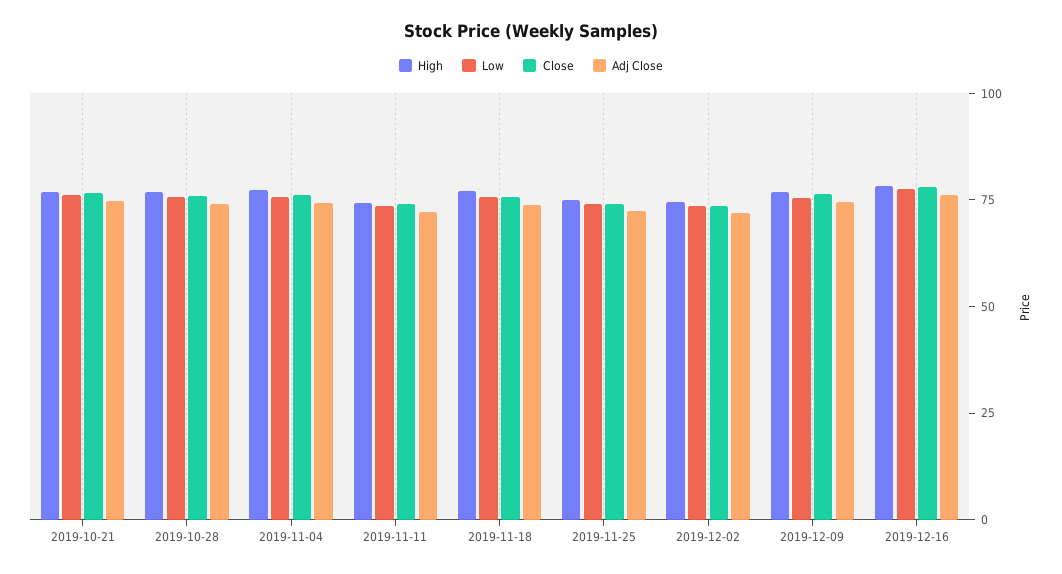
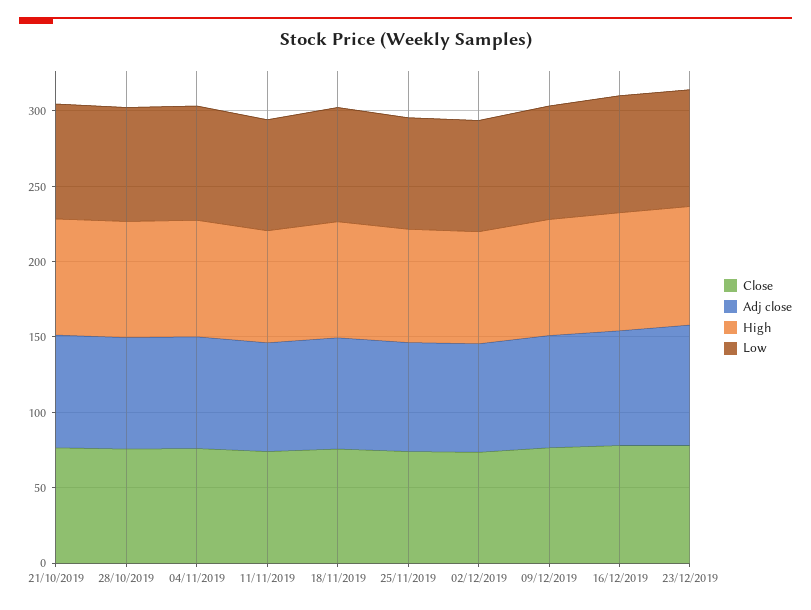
Close, 23/12/2019: none -> 80
Adj Close, 23/12/2019: none -> 80
High, 23/12/2019: none -> 80
Low, 23/12/2019: none -> 80

